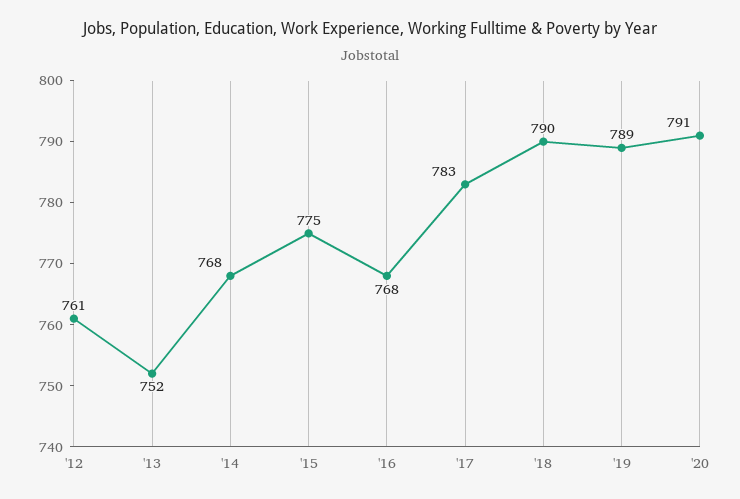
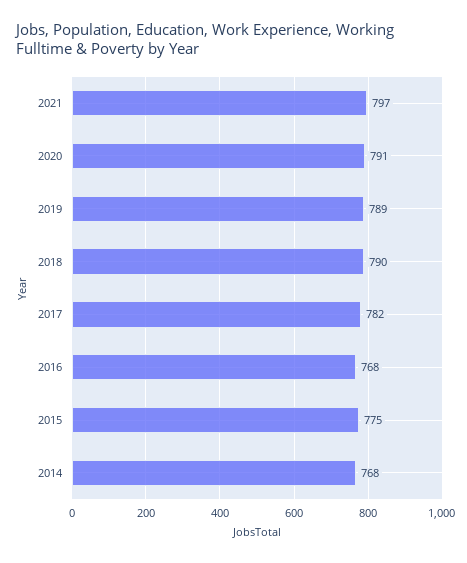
'12: 761 -> none
'13: 752 -> none
'17: 783 -> 782
2021: none -> 797

